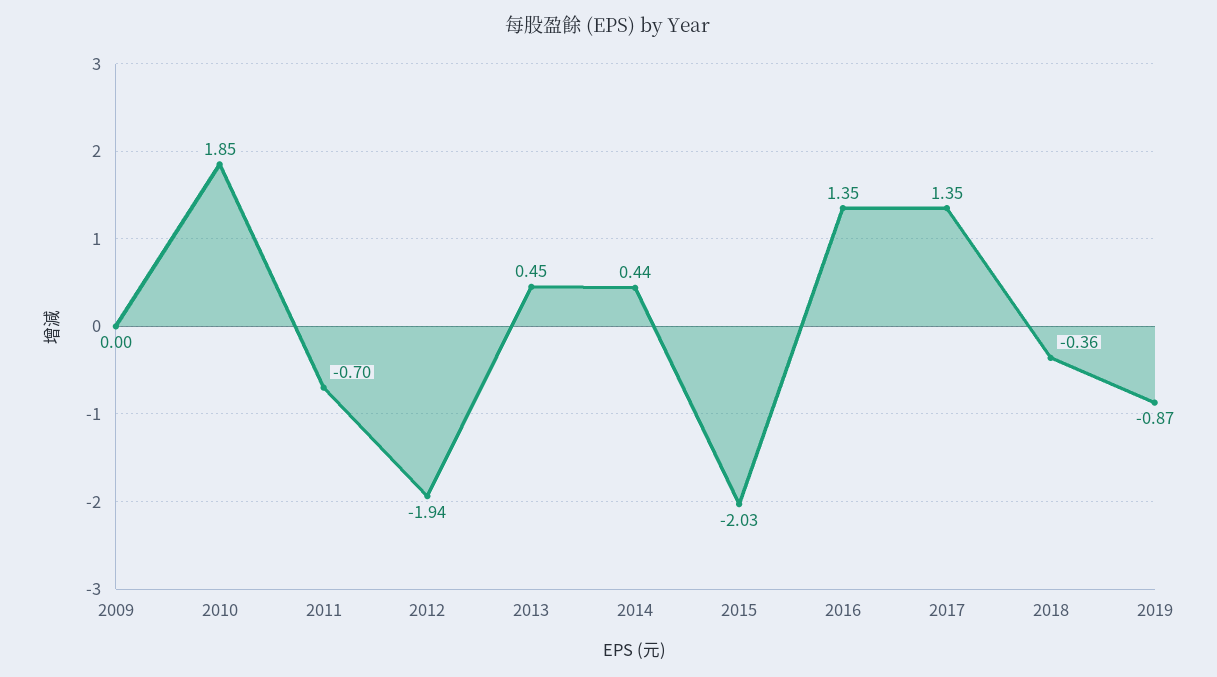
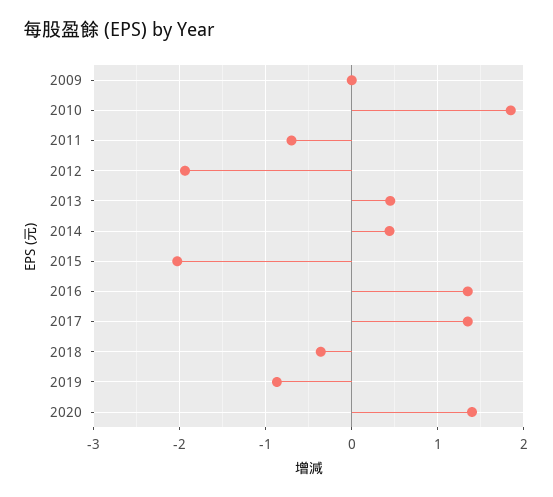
2020: none -> 1.4

